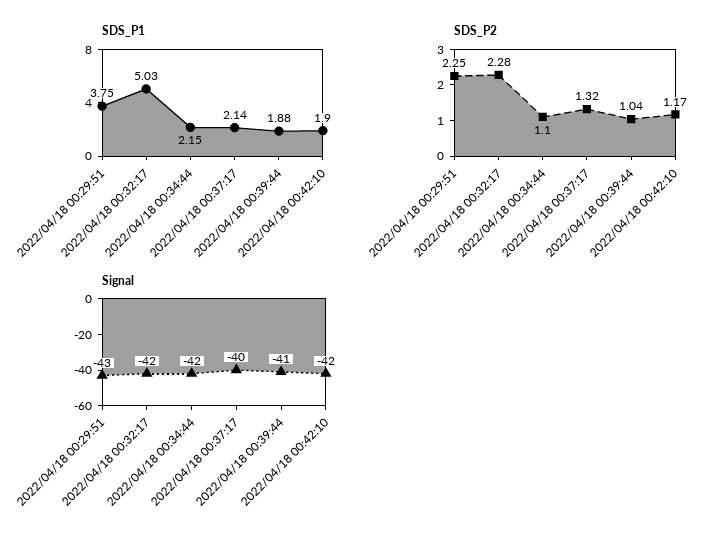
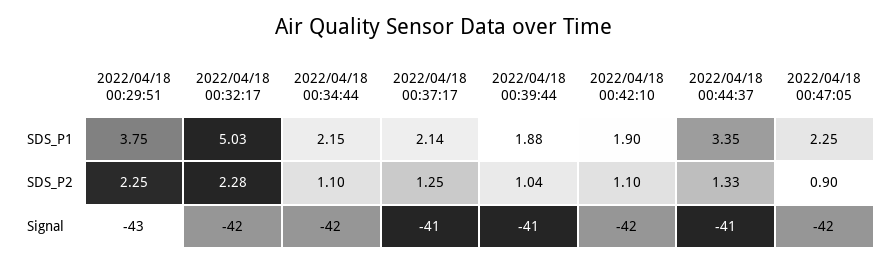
SDS_P2, 2022/04/18 00:37:17: 1.32 -> 1.25
SDS_P2, 2022/04/18 00:42:10: 1.17 -> 1.1
Signal, 2022/04/18 00:37:17: -40 -> -41
SDS_P1, 2022/04/18 00:44:37: none -> 3.35
SDS_P1, 2022/04/18 00:47:05: none -> 2.25
SDS_P2, 2022/04/18 00:44:37: none -> 1.33
SDS_P2, 2022/04/18 00:47:05: none -> 0.9
Signal, 2022/04/18 00:44:37: none -> -41
Signal, 2022/04/18 00:47:05: none -> -42

